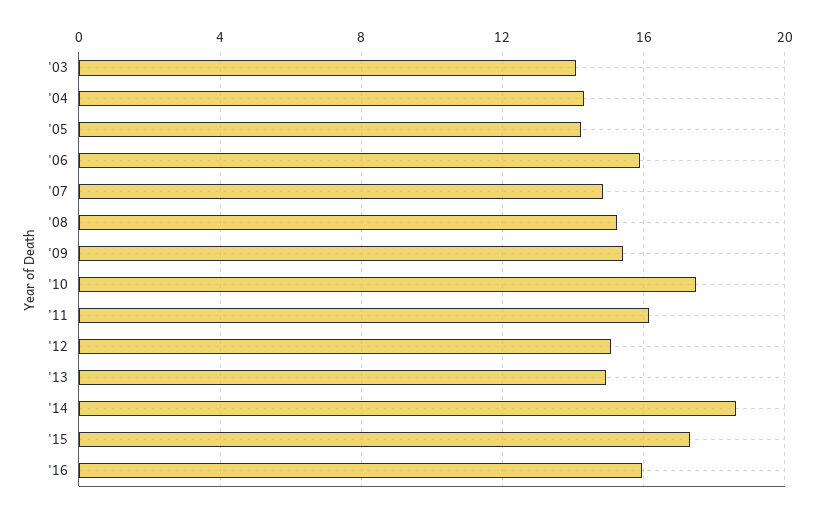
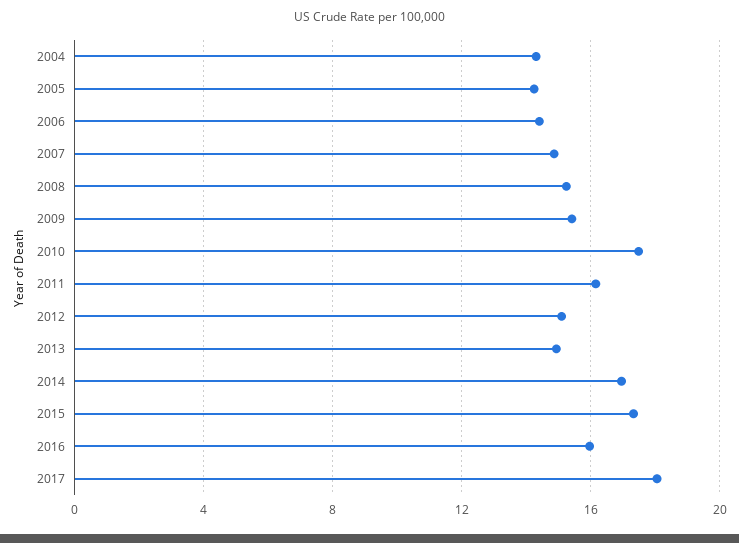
'03: 14 -> none
'06: 16 -> 14.5
'14: 18.5 -> 17
2017: none -> 18

